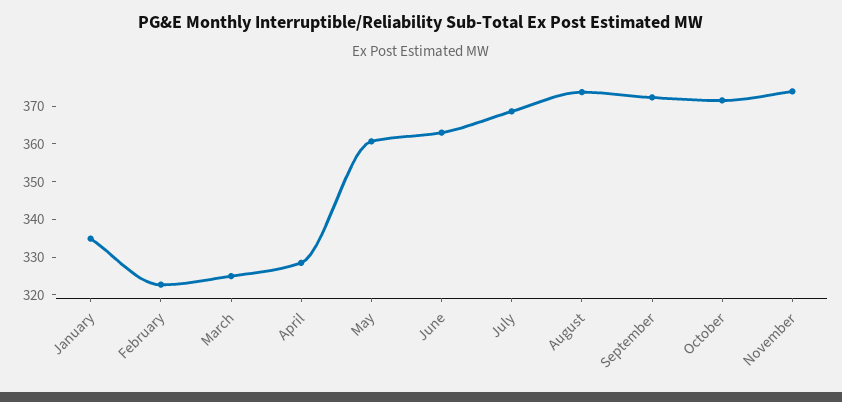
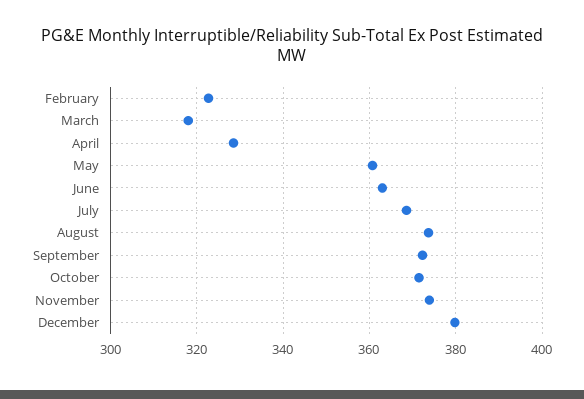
January: 335 -> none
March: 325 -> 318
December: none -> 380

